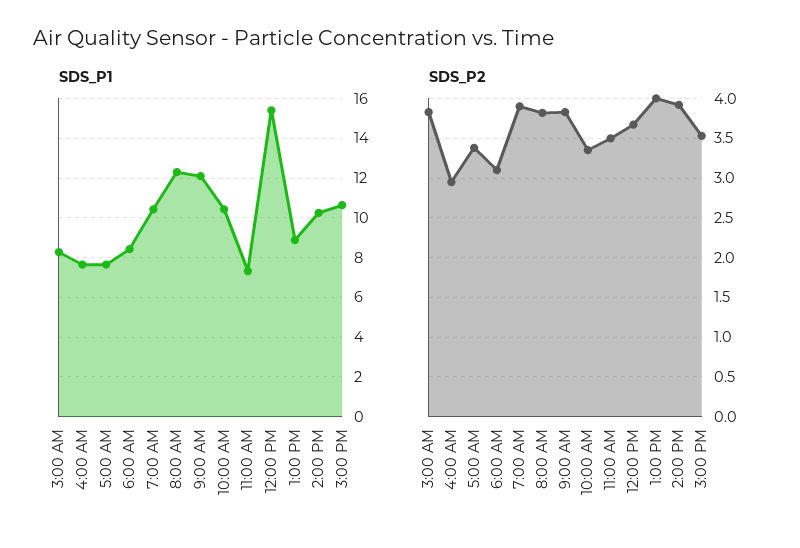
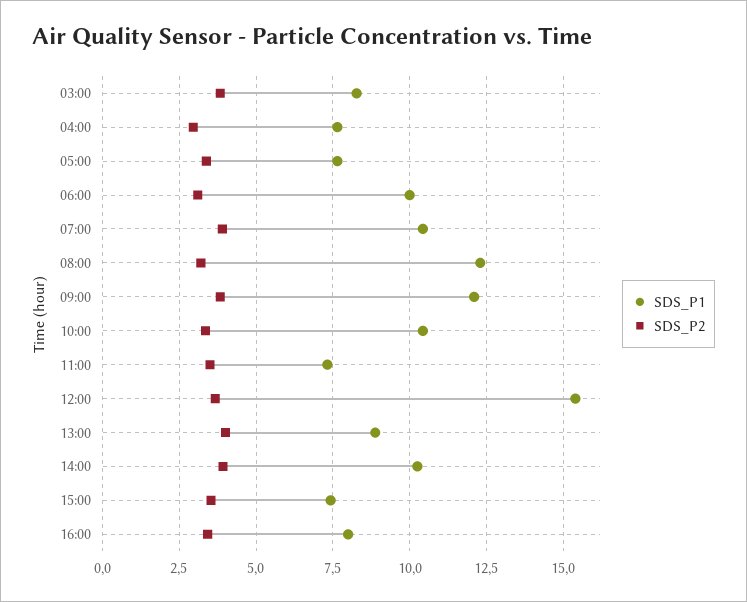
SDS_P1, 6:00 AM: 8.5 -> 10
SDS_P1, 3:00 PM: 10.5 -> 7.5
SDS_P2, 8:00 AM: 3.8 -> 3.25
SDS_P1, 16:00: none -> 8
SDS_P2, 16:00: none -> 3.5

